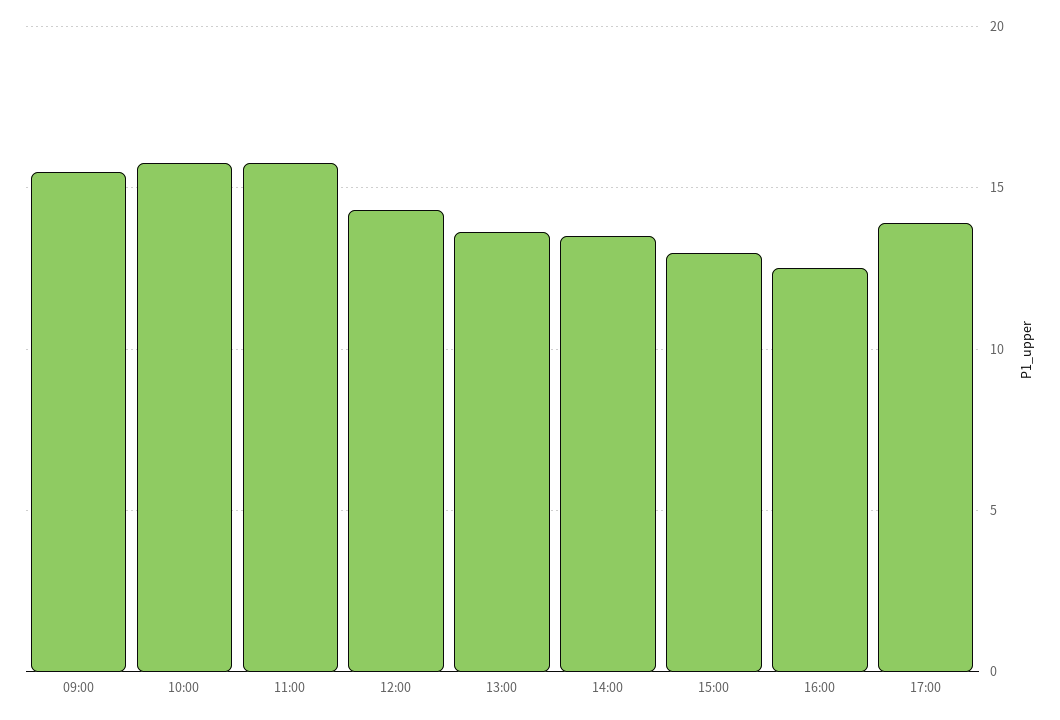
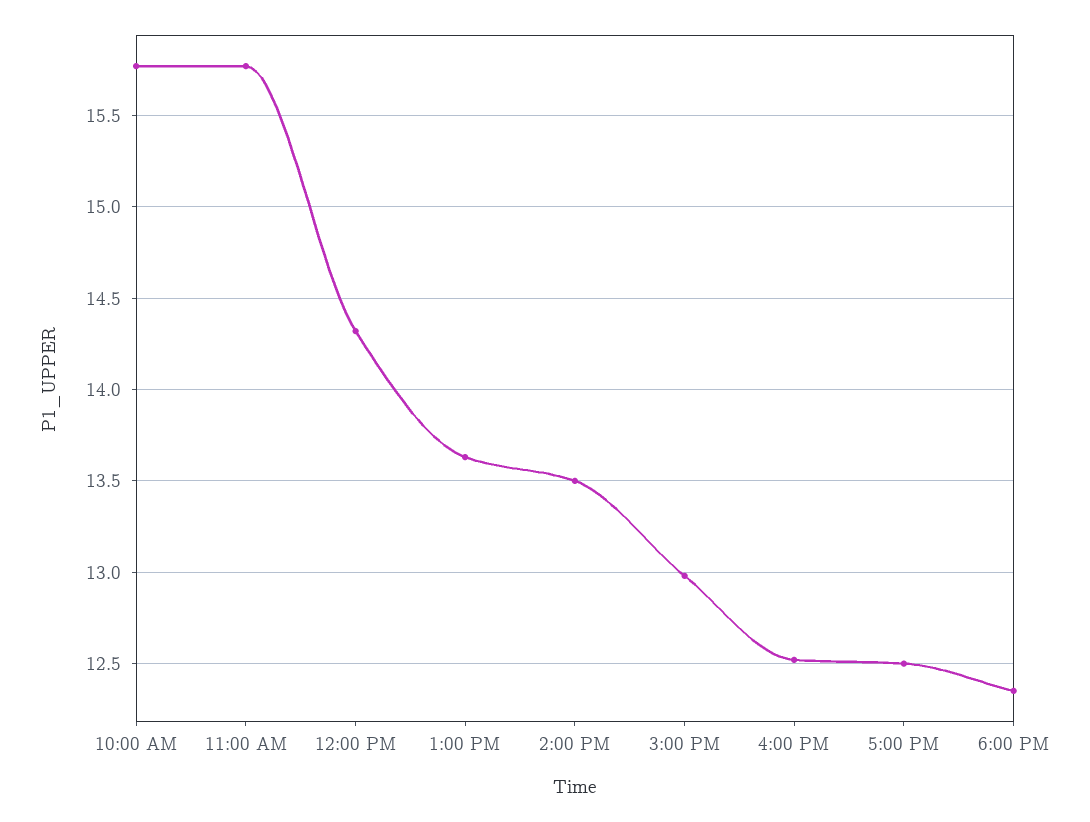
09:00: 15.5 -> none
17:00: 14 -> 12.5
6:00 PM: none -> 12.35

